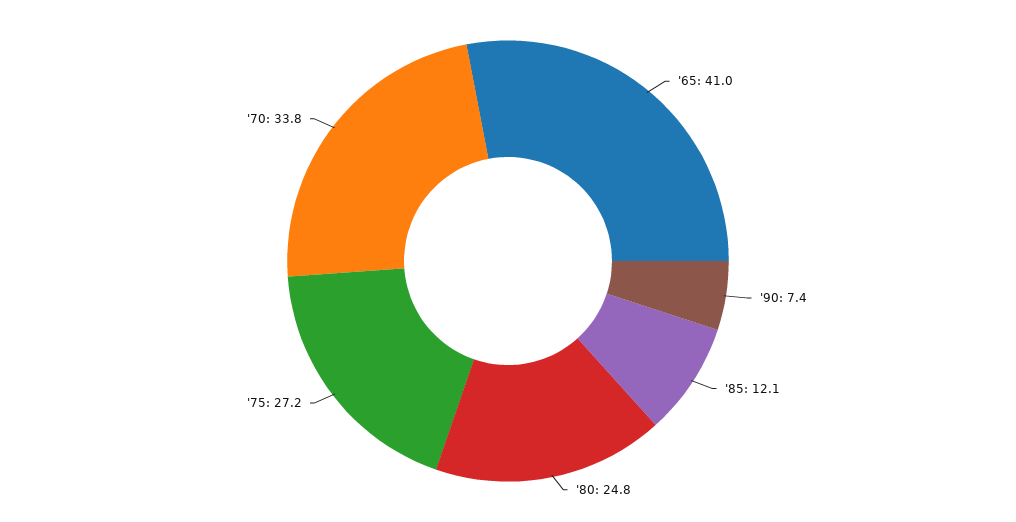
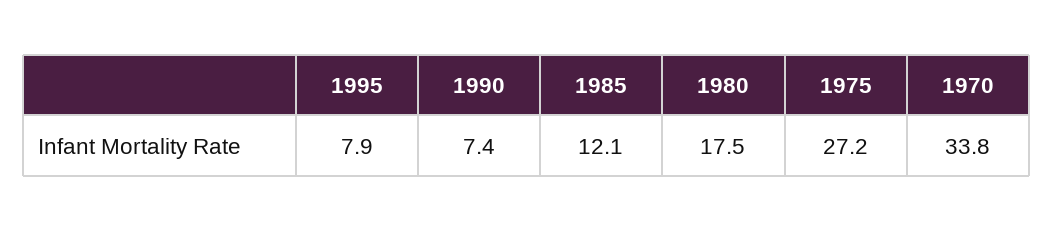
'65: 41 -> none
'80: 24.8 -> 17.5
1995: none -> 7.9

